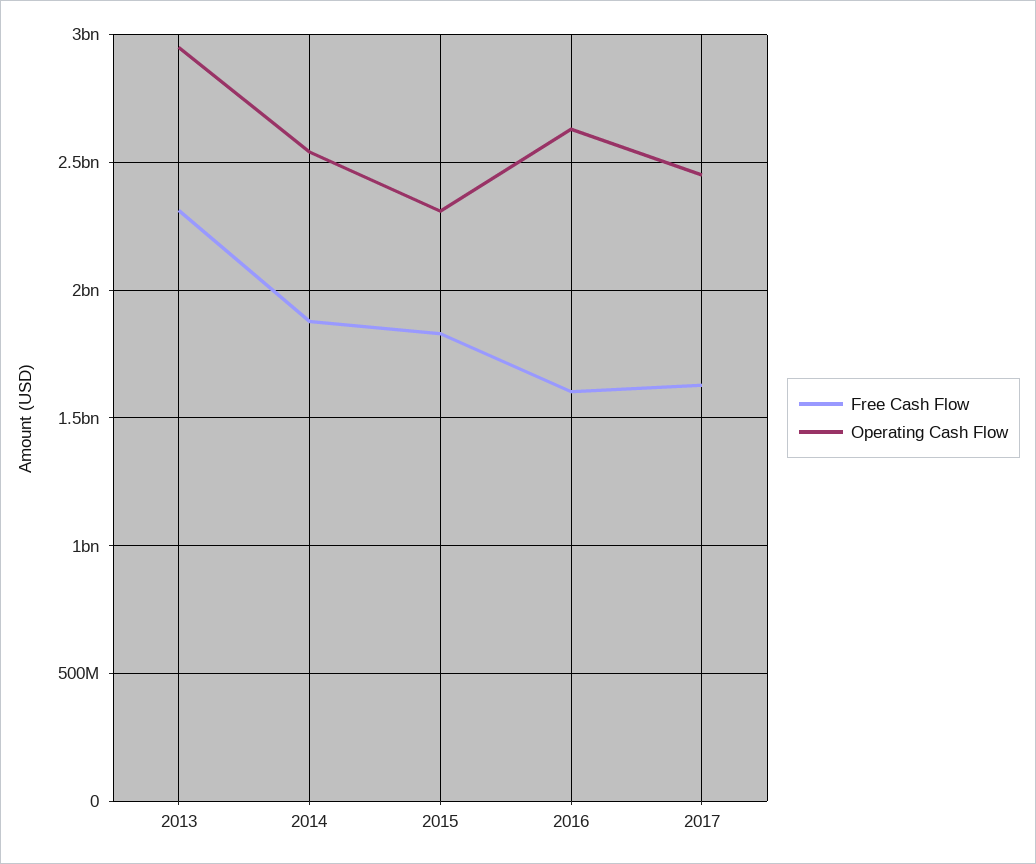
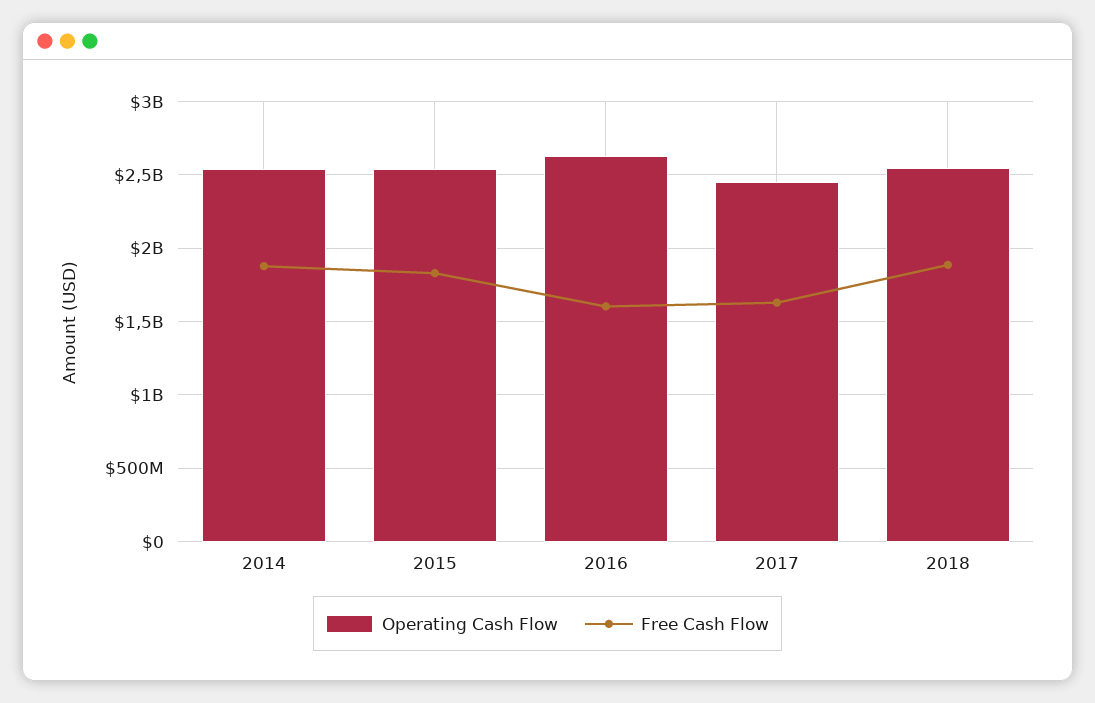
Free Cash Flow, 2013: 2300000000 -> none
Operating Cash Flow, 2013: 2950000000 -> none
Operating Cash Flow, 2015: 2300000000 -> 2550000000
Operating Cash Flow, 2018: none -> 2550000000
Free Cash Flow, 2018: none -> 1900000000

